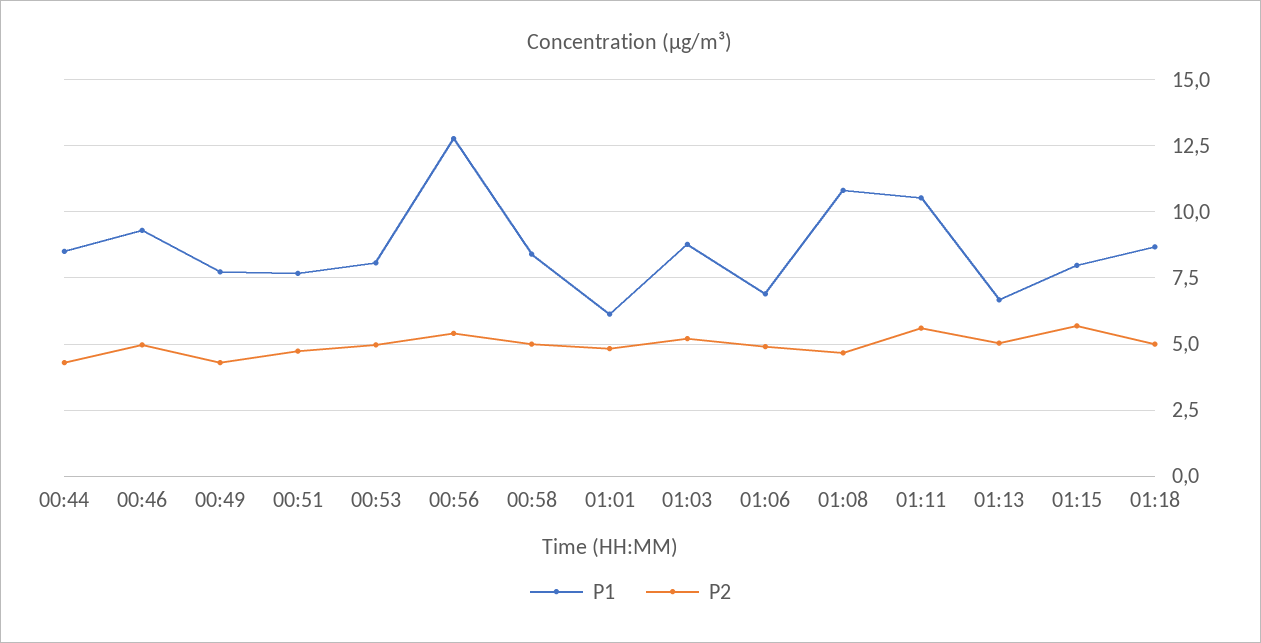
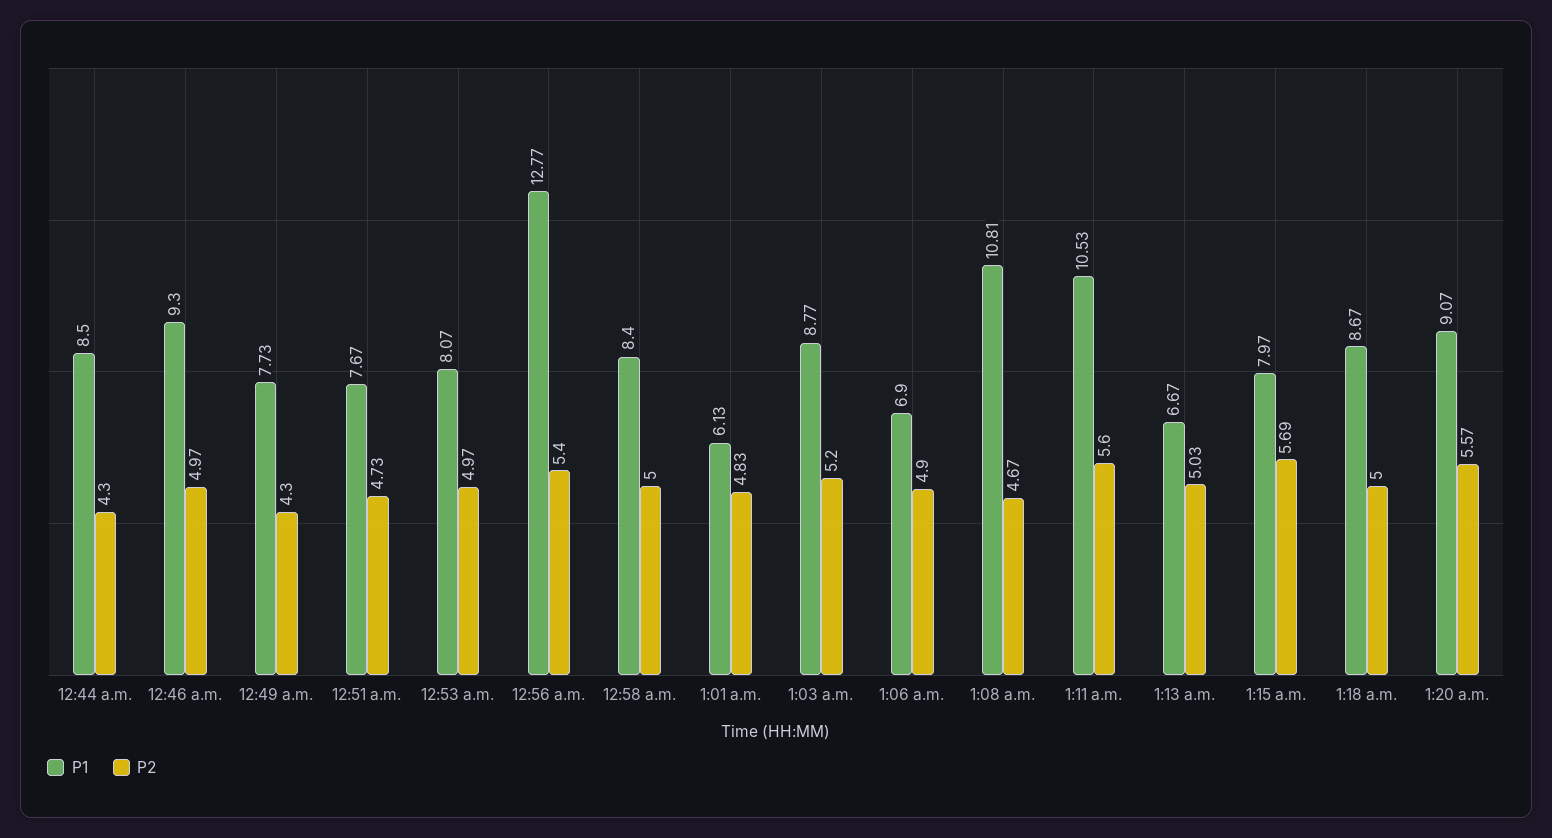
P1, 1:20 a.m.: none -> 9.07
P2, 1:20 a.m.: none -> 5.57

